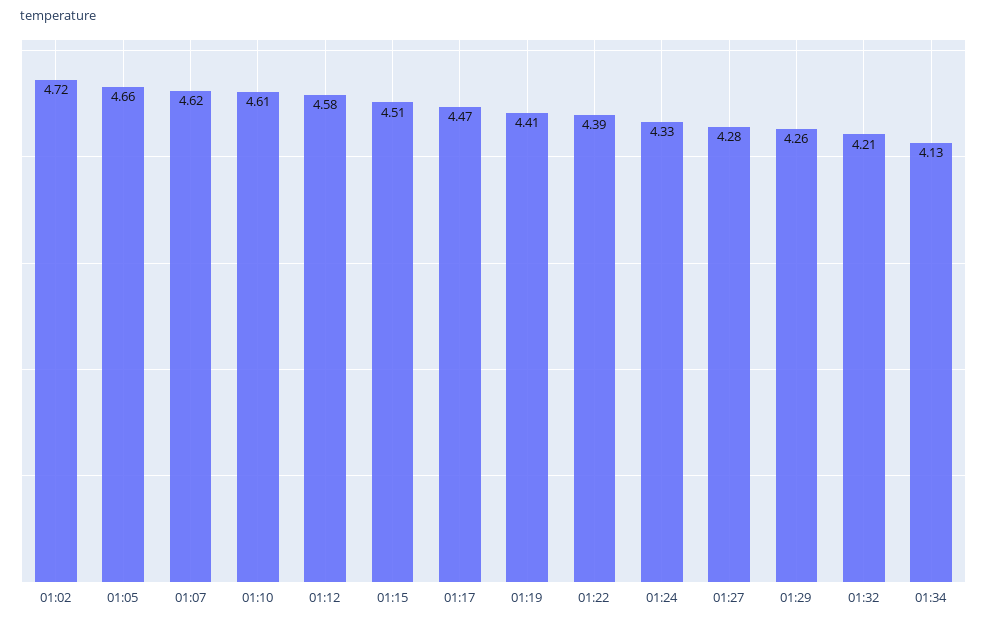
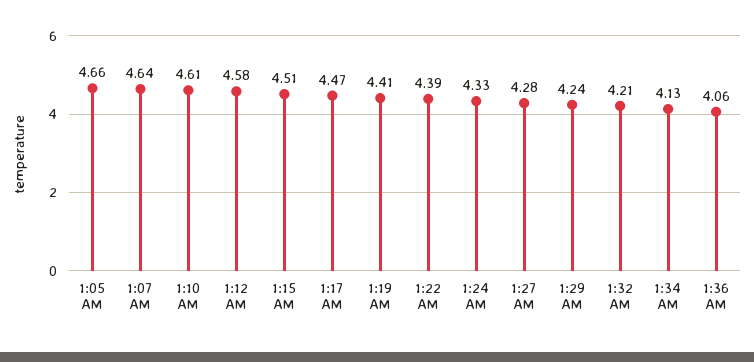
01:02: 4.72 -> none
01:07: 4.62 -> 4.64
01:29: 4.26 -> 4.24
1:36 AM: none -> 4.06

